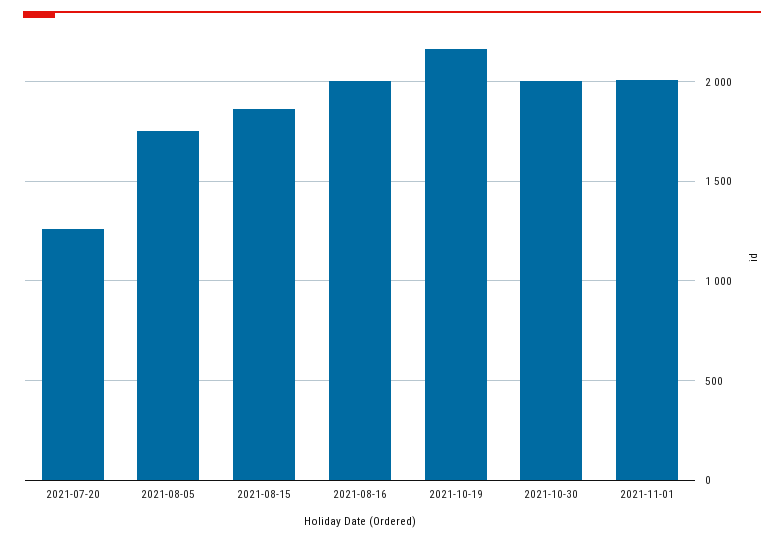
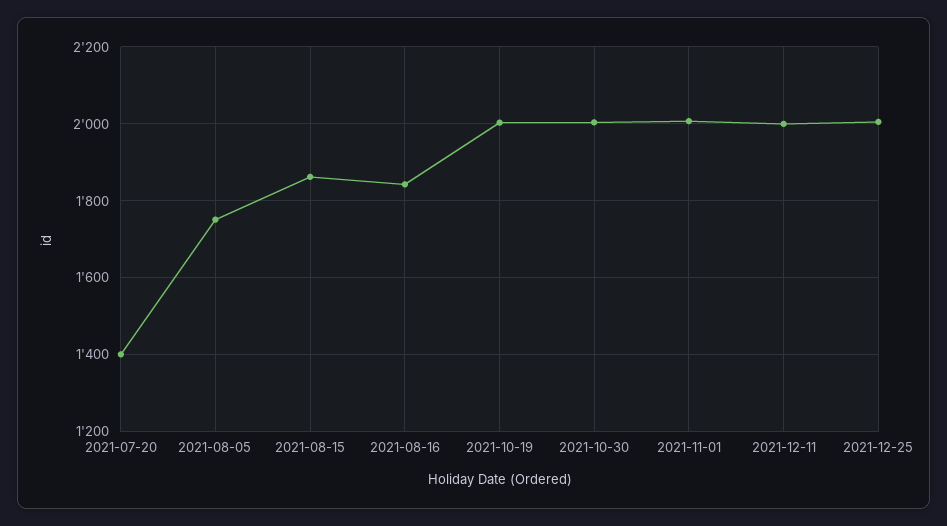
2021-07-20: 1250 -> 1400
2021-08-16: 2000 -> 1840
2021-10-19: 2150 -> 2000
2021-12-11: none -> 2000
2021-12-25: none -> 2000

